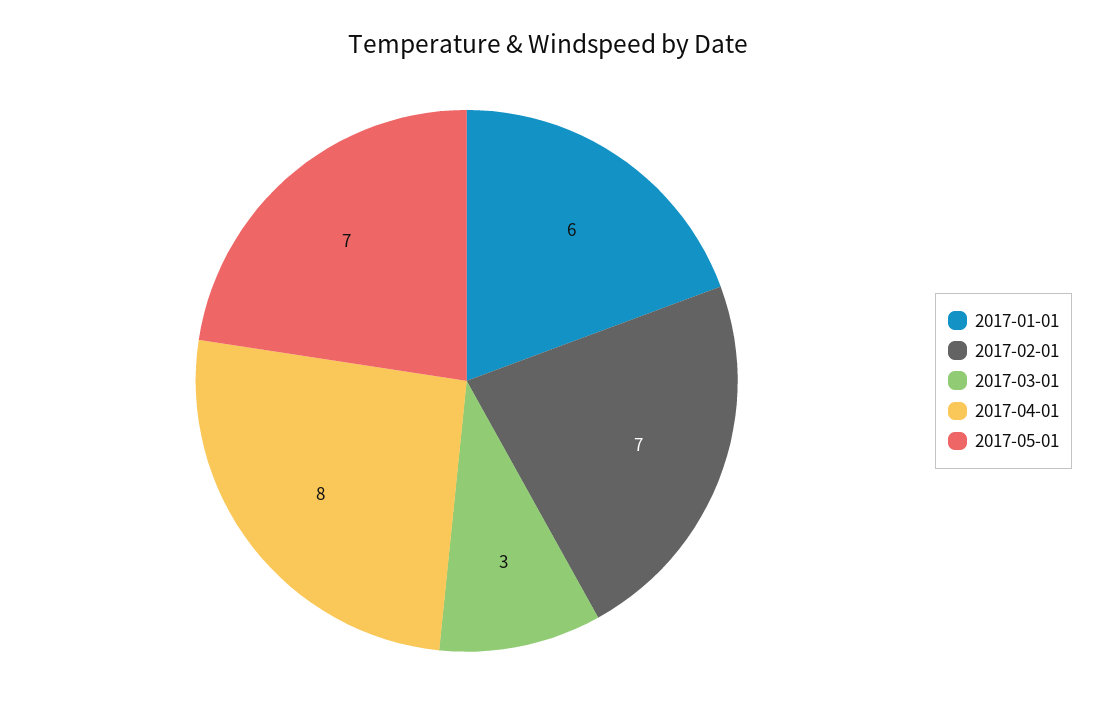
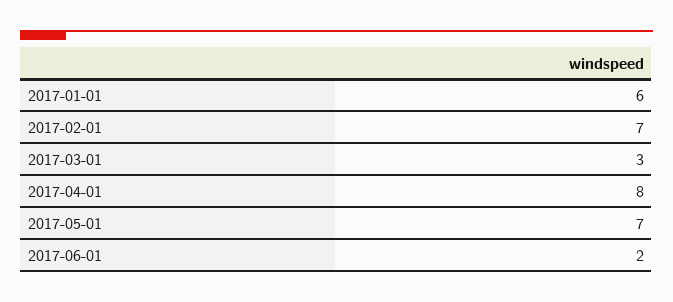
2017-06-01: none -> 2

